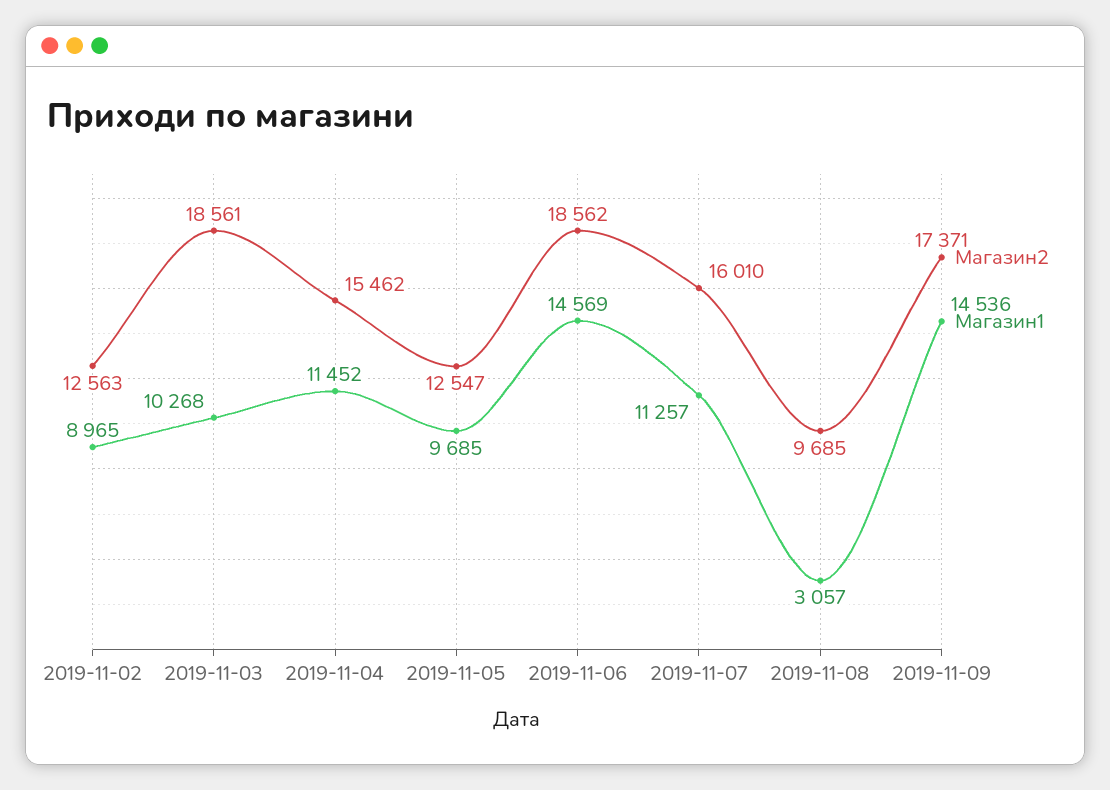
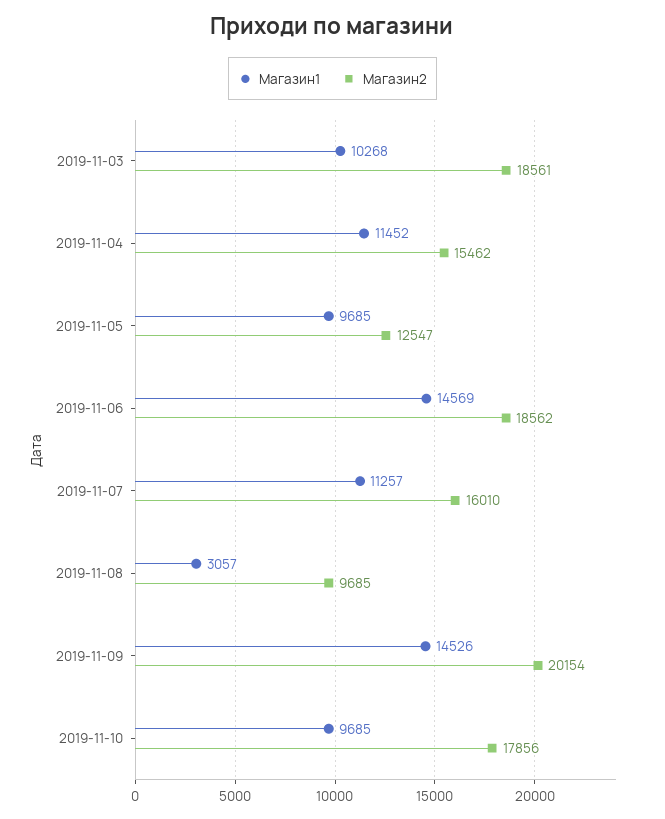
Магазин2, 2019-11-02: 12563 -> none
Магазин1, 2019-11-02: 8965 -> none
Магазин2, 2019-11-09: 17371 -> 20154
Магазин1, 2019-11-09: 14536 -> 14526
Магазин1, 2019-11-10: none -> 9685
Магазин2, 2019-11-10: none -> 17856

